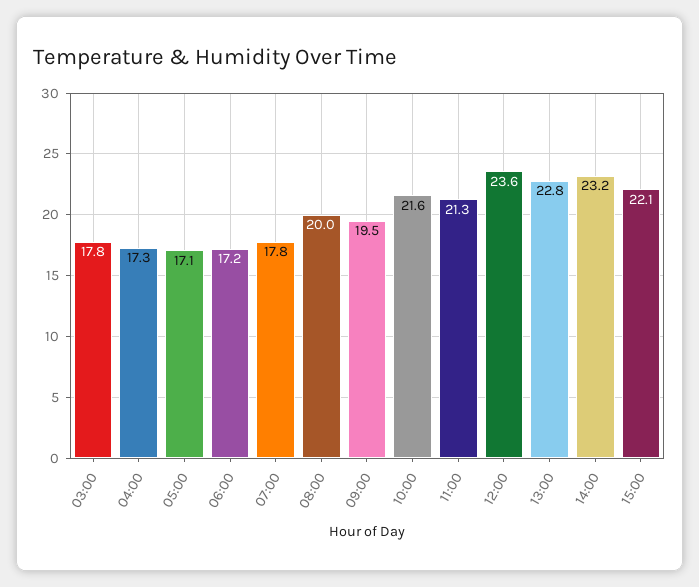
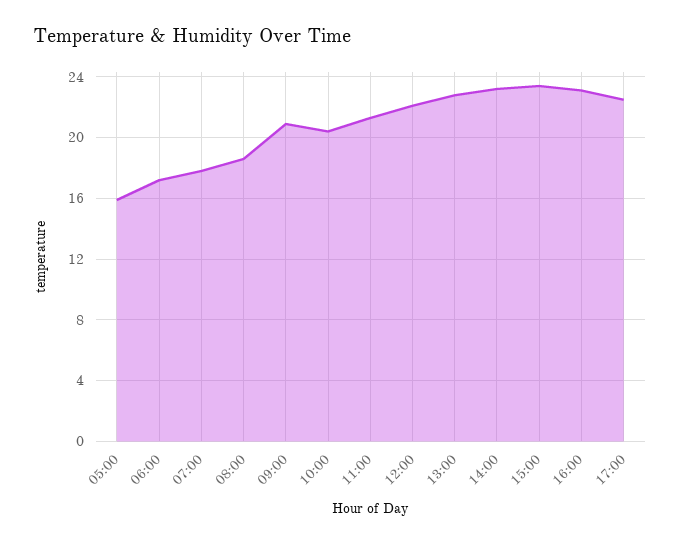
03:00: 17.8 -> none
04:00: 17.3 -> none
05:00: 17.1 -> 16
08:00: 20 -> 18.5
09:00: 19.5 -> 21
10:00: 21.6 -> 20.5
12:00: 23.6 -> 22
15:00: 22.1 -> 23.5
16:00: none -> 23
17:00: none -> 22.5

